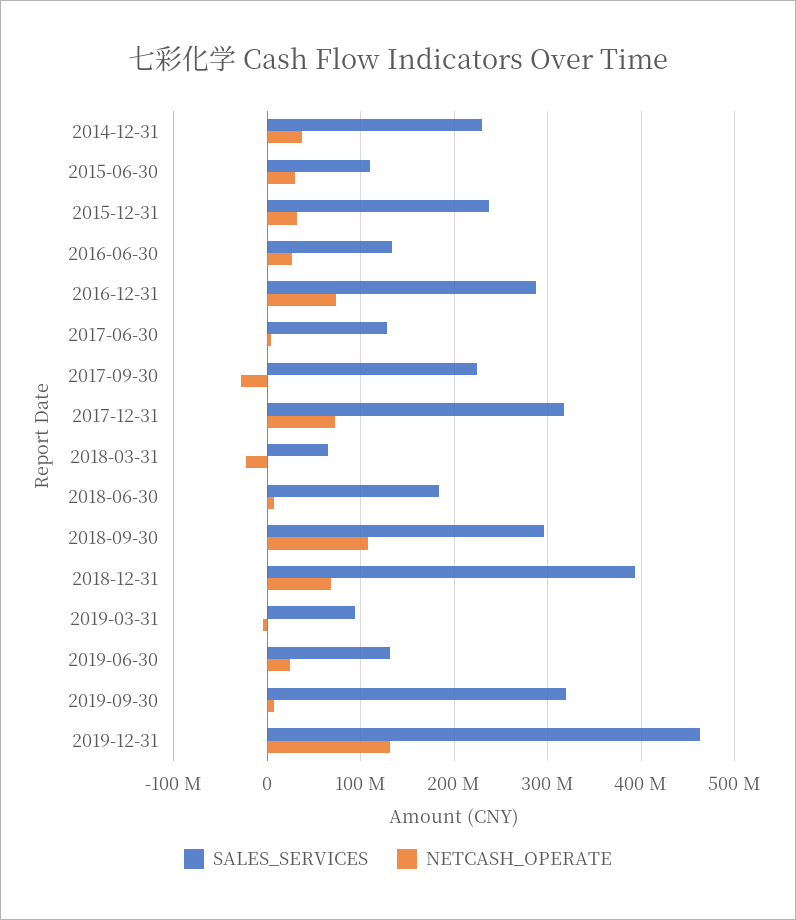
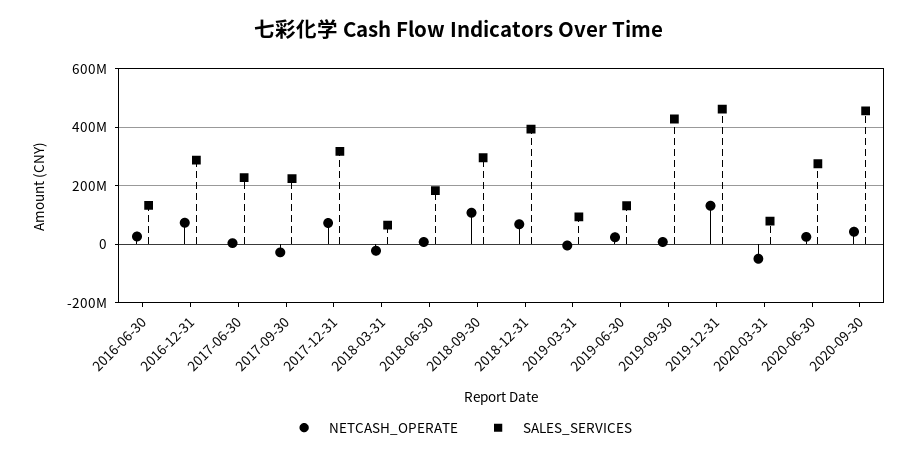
SALES_SERVICES, 2014-12-31: 230000000 -> none
NETCASH_OPERATE, 2014-12-31: 40000000 -> none
SALES_SERVICES, 2015-06-30: 110000000 -> none
NETCASH_OPERATE, 2015-06-30: 30000000 -> none
SALES_SERVICES, 2015-12-31: 240000000 -> none
NETCASH_OPERATE, 2015-12-31: 30000000 -> none
SALES_SERVICES, 2017-06-30: 130000000 -> 225000000
SALES_SERVICES, 2019-09-30: 320000000 -> 425000000
NETCASH_OPERATE, 2020-03-31: none -> -50000000
SALES_SERVICES, 2020-03-31: none -> 75000000
NETCASH_OPERATE, 2020-06-30: none -> 25000000
SALES_SERVICES, 2020-06-30: none -> 275000000
NETCASH_OPERATE, 2020-09-30: none -> 50000000
SALES_SERVICES, 2020-09-30: none -> 450000000

